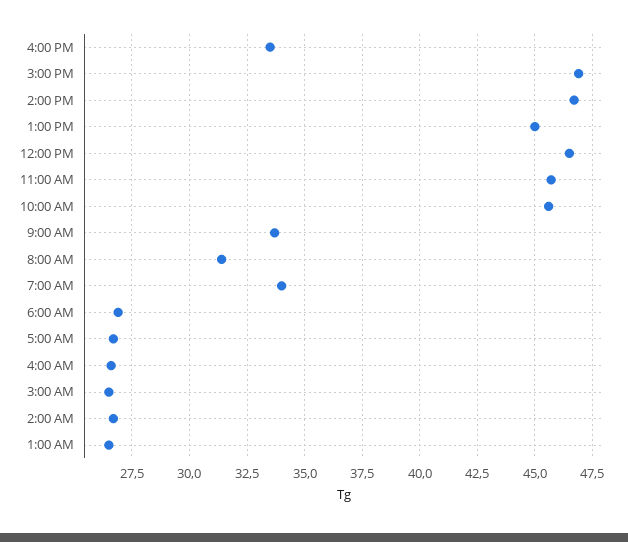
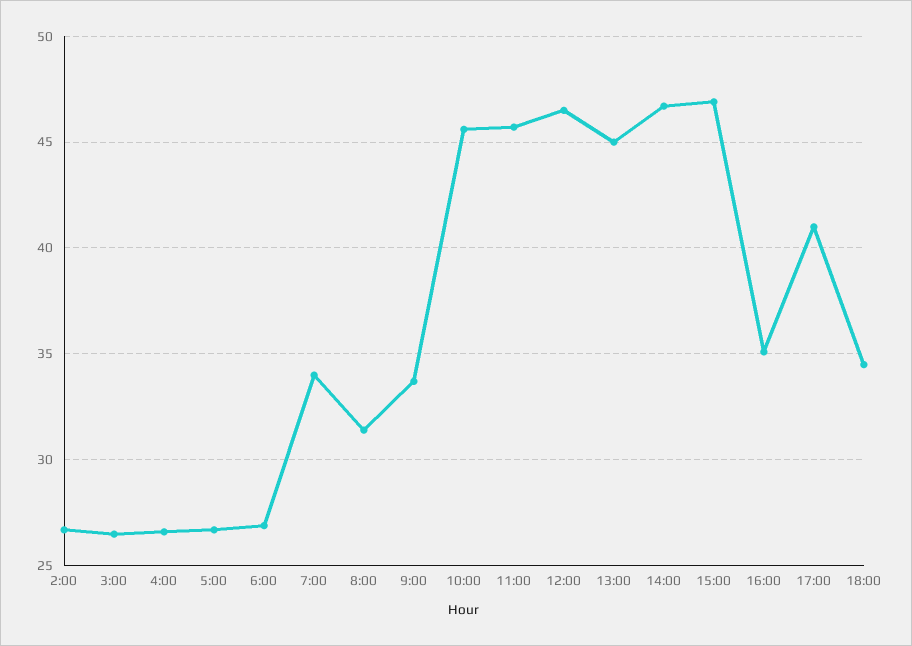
4:00 PM: 33.5 -> 35
1:00 AM: 26.5 -> none
17:00: none -> 41
18:00: none -> 34.5

